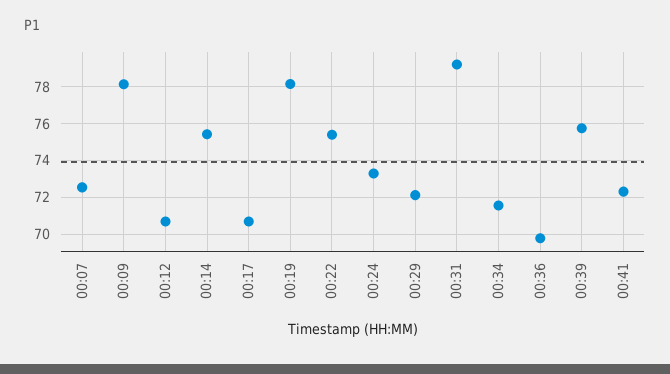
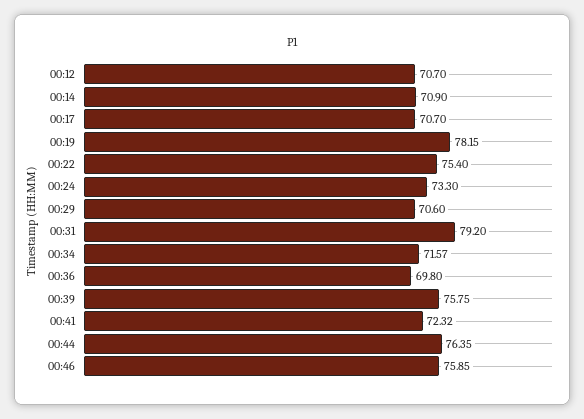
00:07: 72.5 -> none
00:09: 78 -> none
00:14: 75.5 -> 70.9
00:29: 72 -> 70.6
00:44: none -> 76.35
00:46: none -> 75.85

